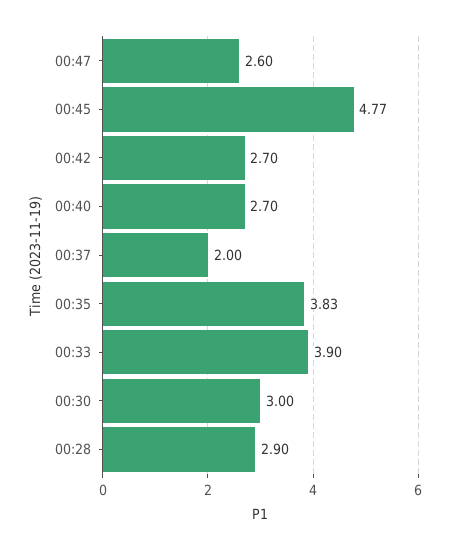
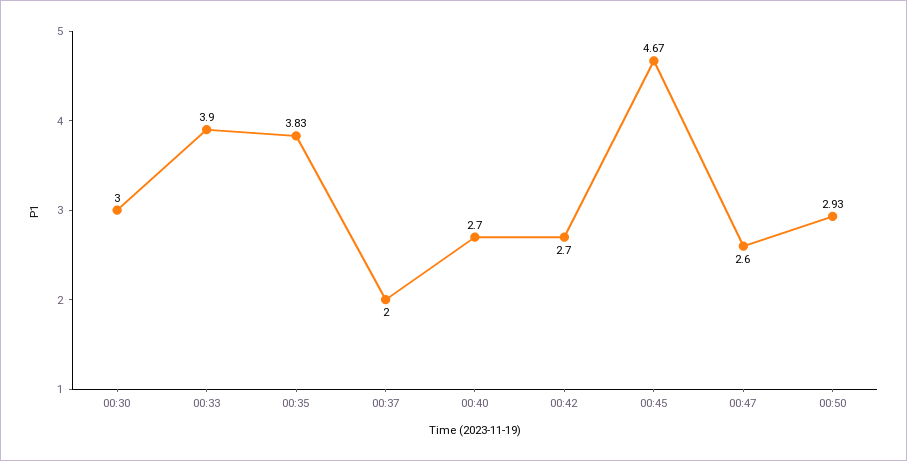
00:45: 4.77 -> 4.67
00:28: 2.9 -> none
00:50: none -> 2.93

